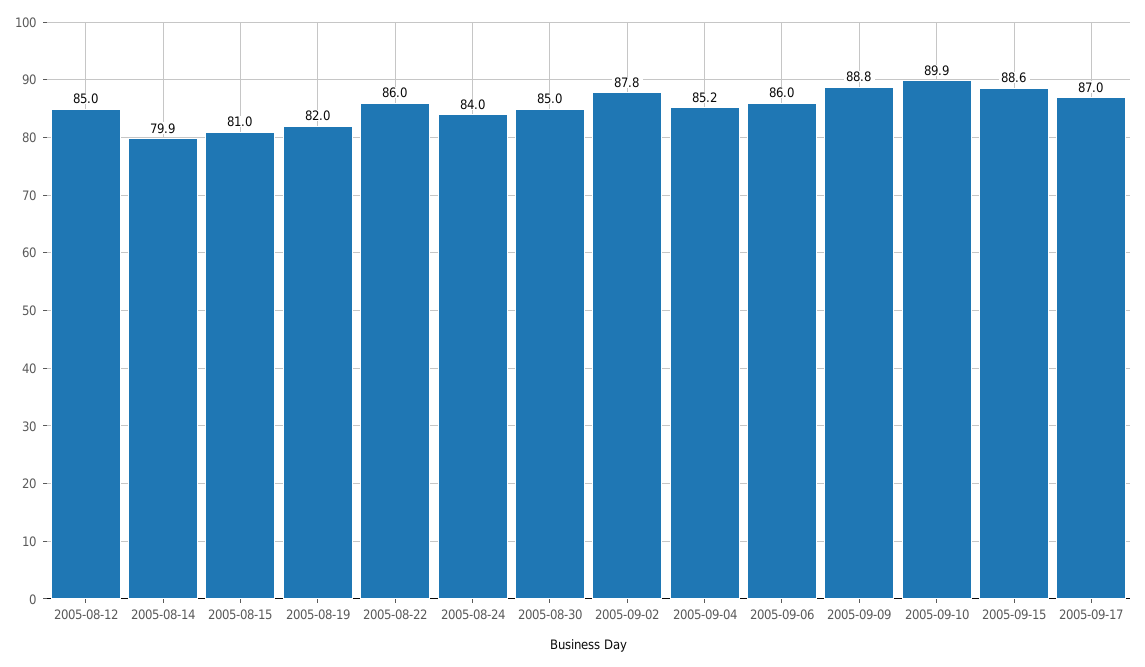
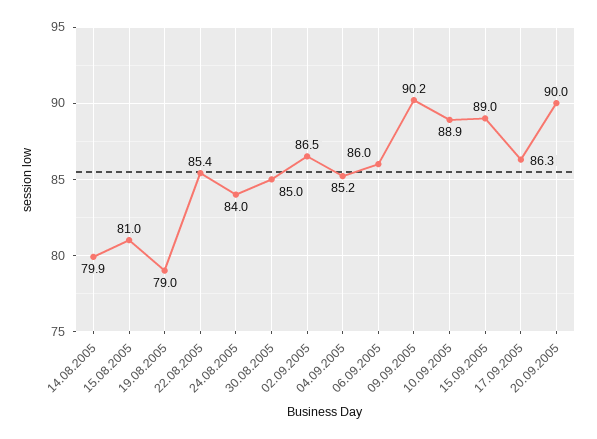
2005-08-12: 85 -> none
2005-08-19: 82 -> 79
2005-08-22: 86 -> 85.4
2005-09-02: 87.8 -> 86.5
2005-09-09: 88.8 -> 90.2
2005-09-10: 89.9 -> 88.9
2005-09-15: 88.6 -> 89
2005-09-17: 87 -> 86.3
20.09.2005: none -> 90

